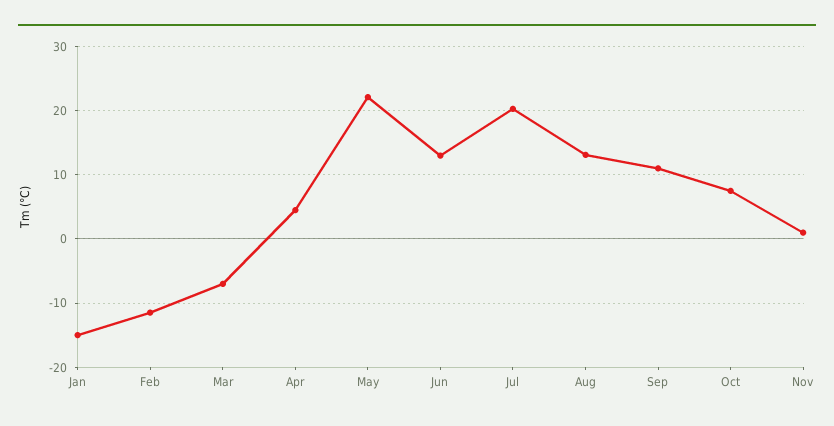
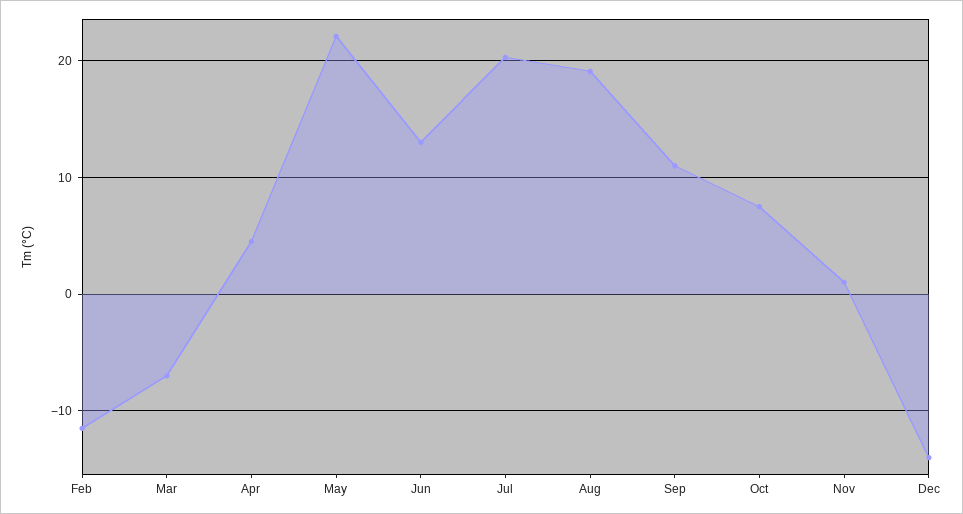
Jan: -15 -> none
Aug: 13 -> 19
Dec: none -> -14

